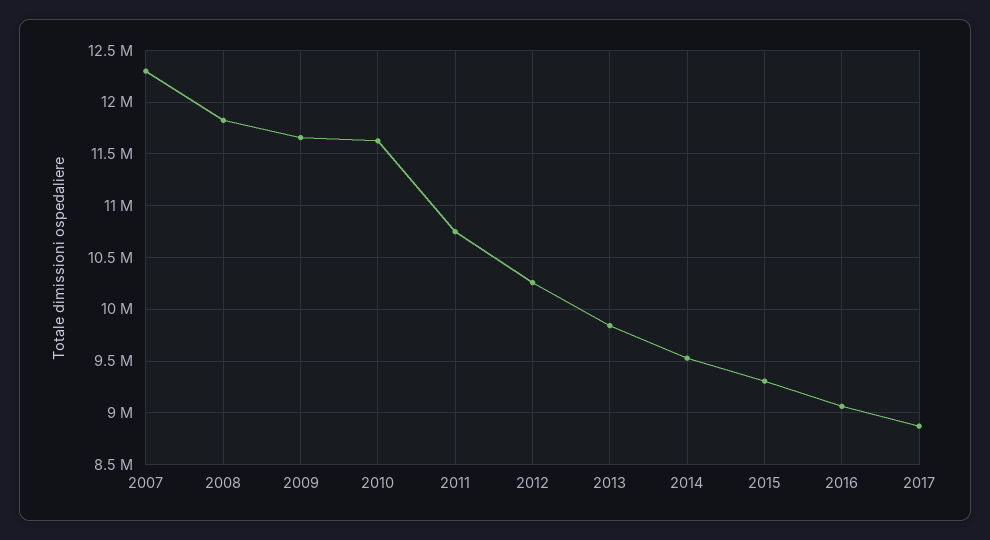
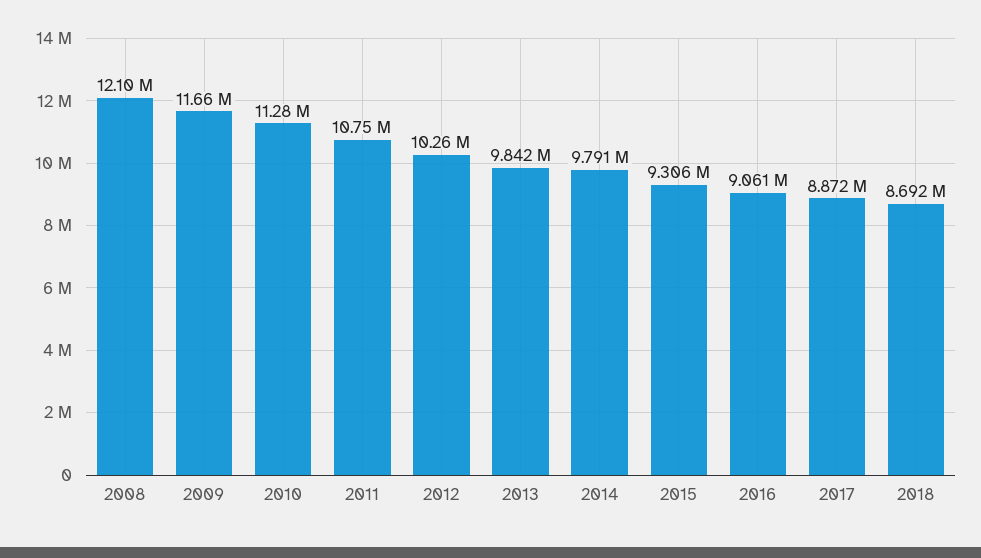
2007: 12300000 -> none
2008: 11800000 -> 12100000
2010: 11600000 -> 11280000
2014: 9500000 -> 9791000
2018: none -> 8692000

